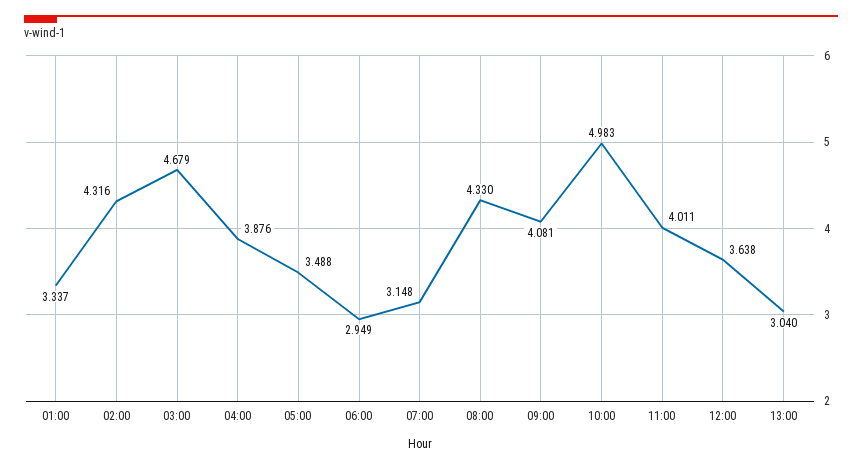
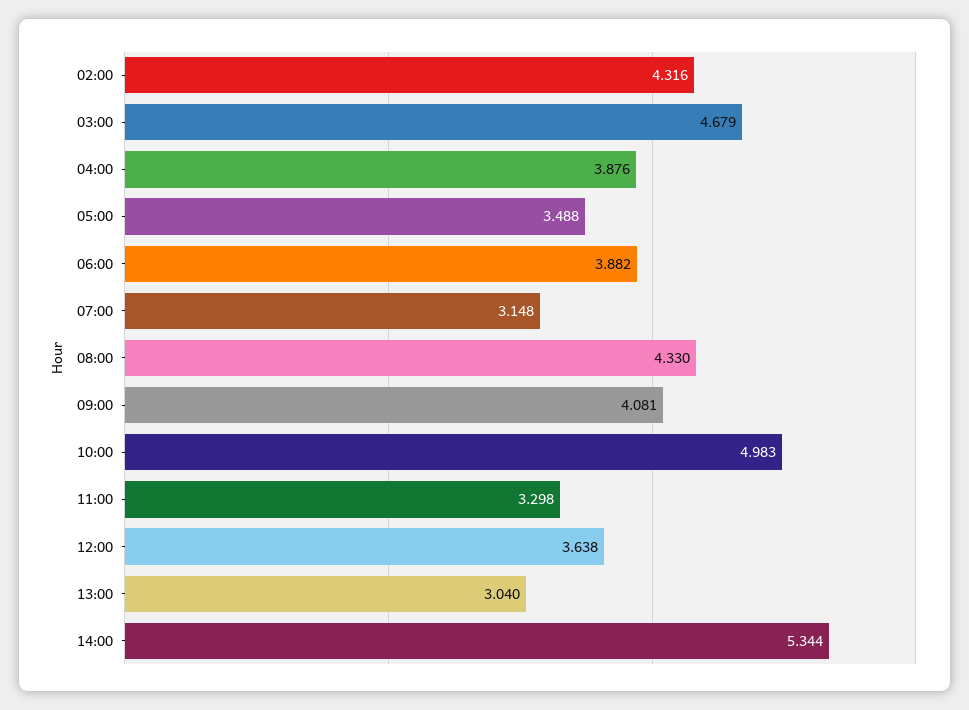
01:00: 3.337 -> none
06:00: 2.949 -> 3.882
11:00: 4.011 -> 3.298
14:00: none -> 5.344

